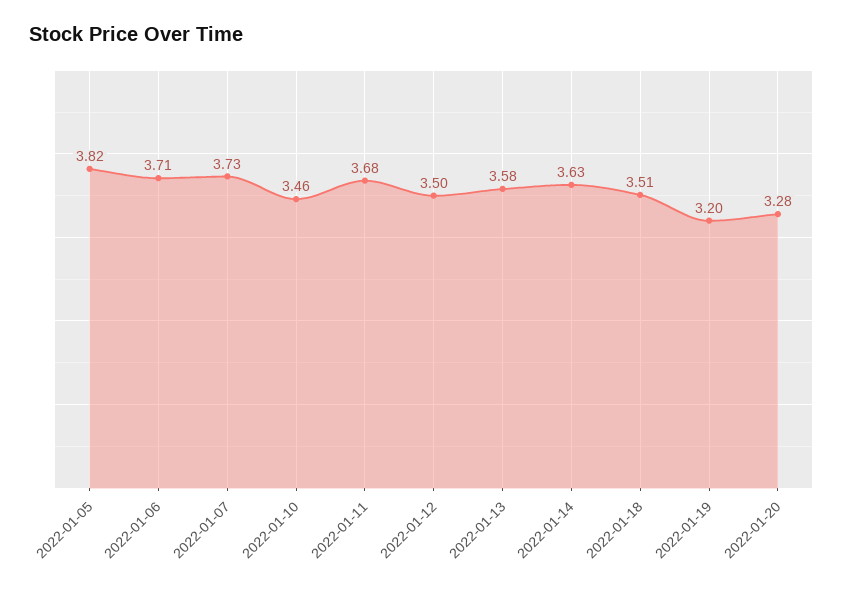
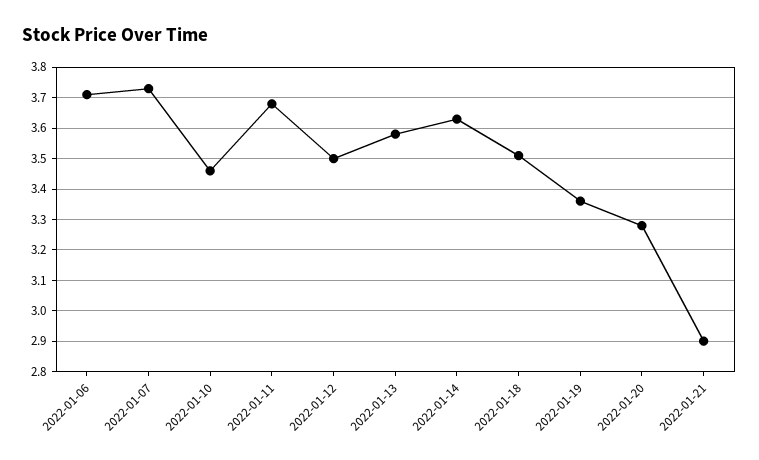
2022-01-05: 3.82 -> none
2022-01-19: 3.2 -> 3.35
2022-01-21: none -> 2.9

